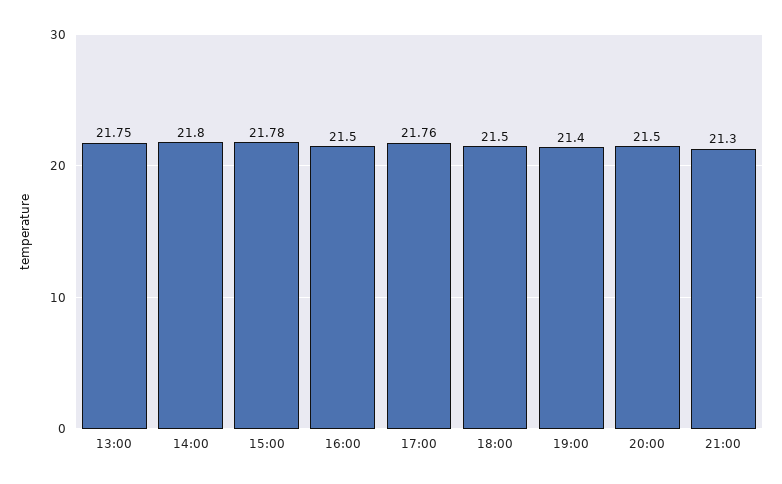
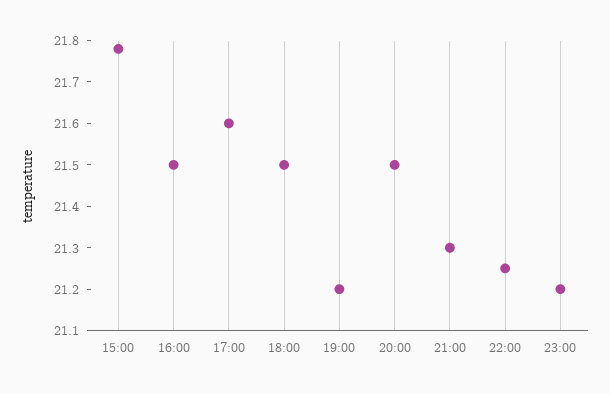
13:00: 21.75 -> none
14:00: 21.8 -> none
17:00: 21.76 -> 21.6
19:00: 21.4 -> 21.2
22:00: none -> 21.25
23:00: none -> 21.2

